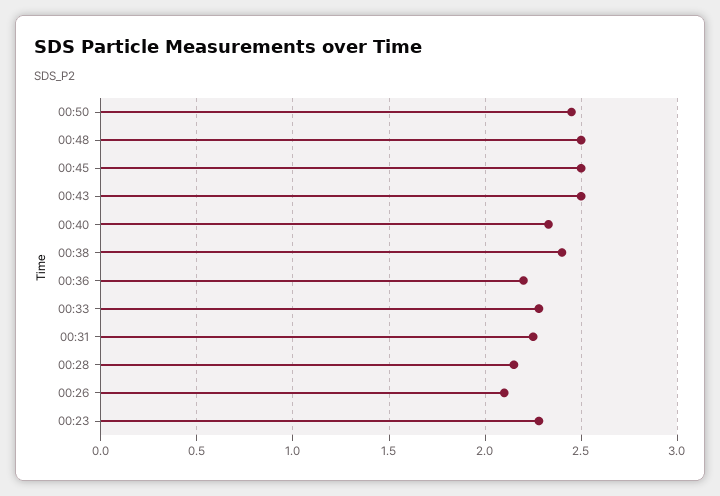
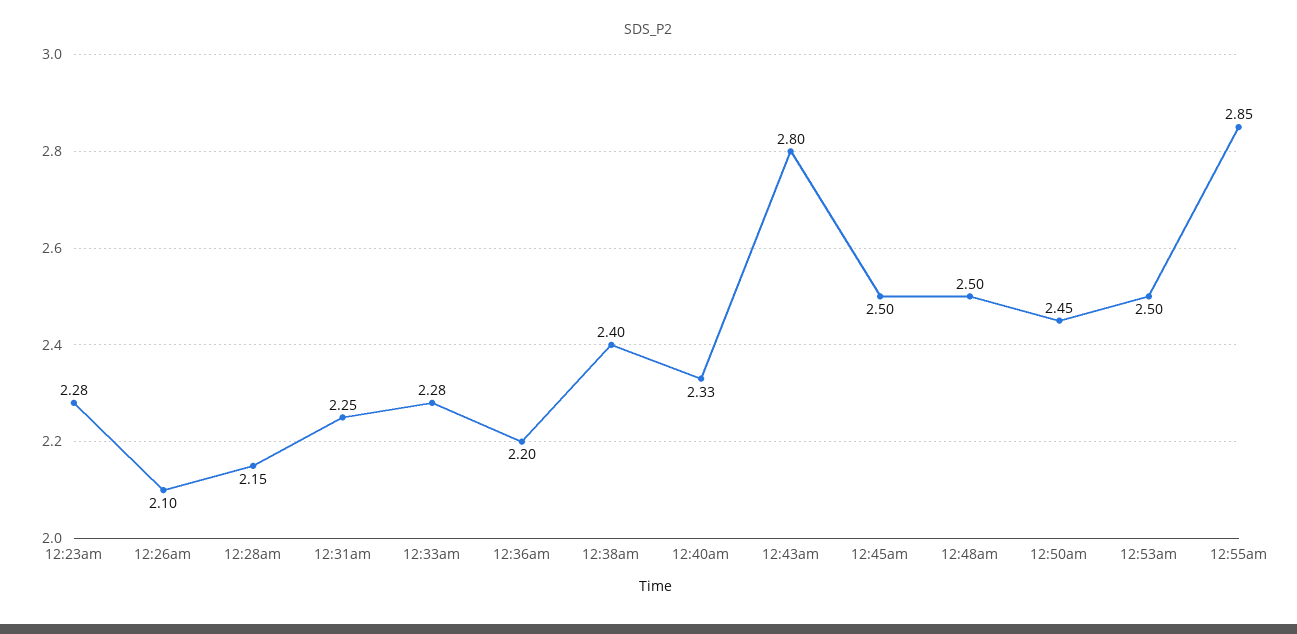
00:43: 2.5 -> 2.8
12:53am: none -> 2.5
12:55am: none -> 2.85

